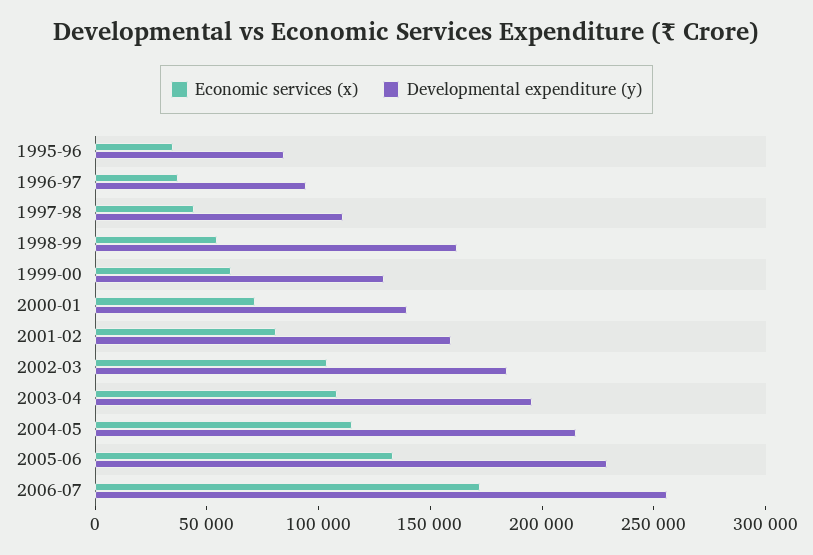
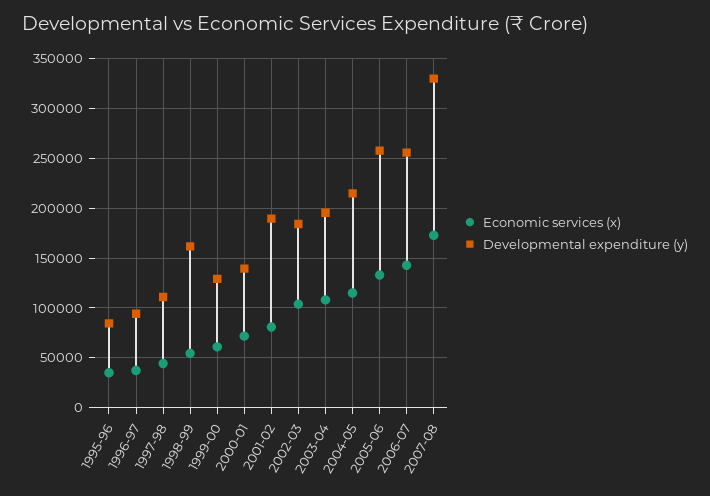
Developmental expenditure (y), 2001-02: 160000 -> 190000
Developmental expenditure (y), 2005-06: 230000 -> 260000
Economic services (x), 2006-07: 170000 -> 140000
Economic services (x), 2007-08: none -> 170000
Developmental expenditure (y), 2007-08: none -> 330000

